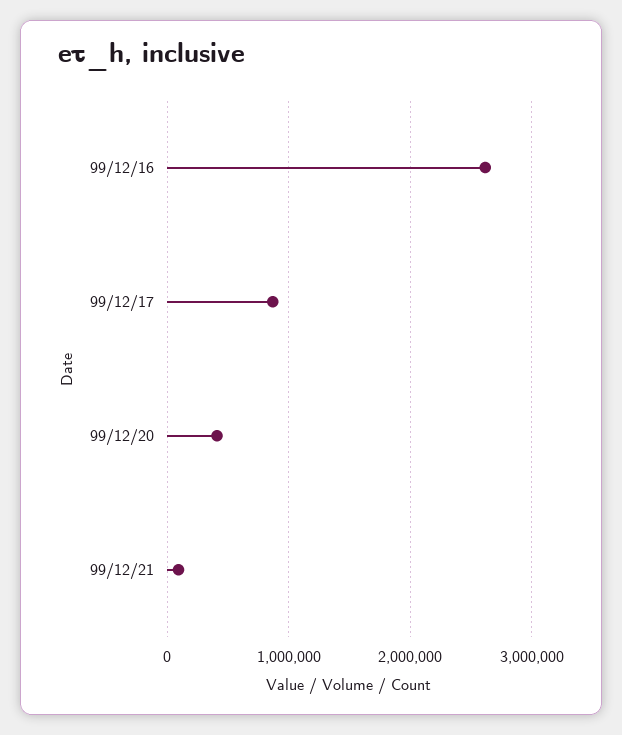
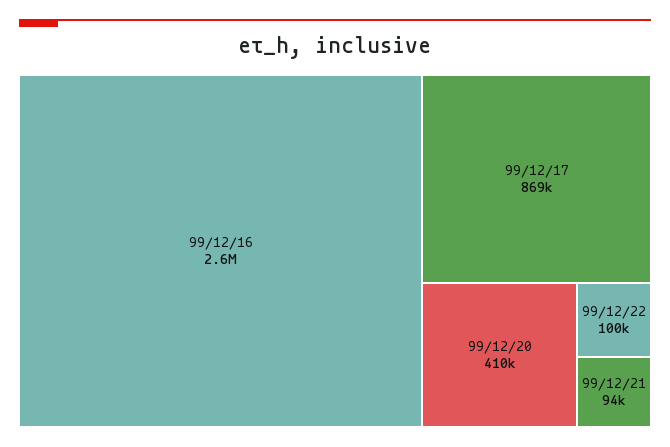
99/12/22: none -> 100000

